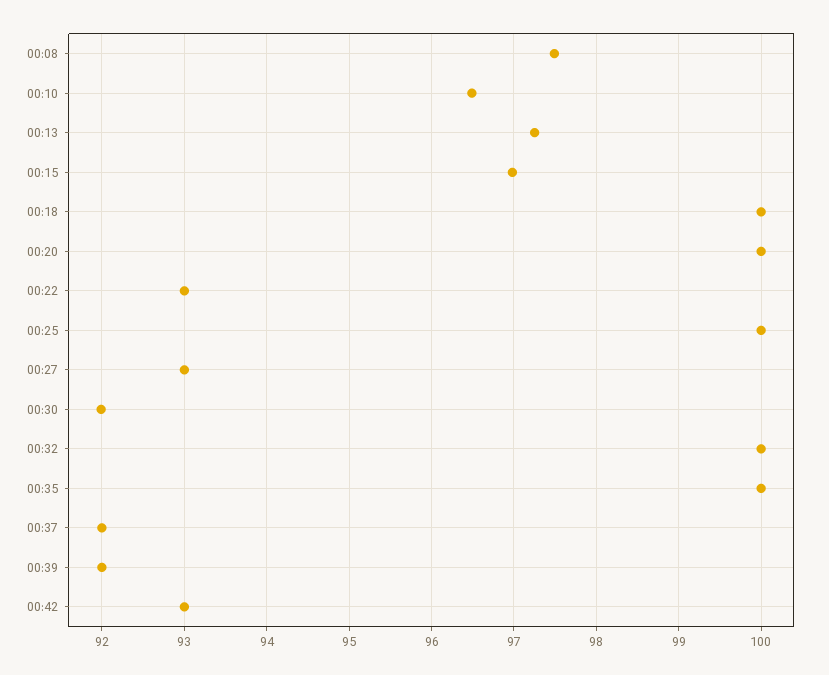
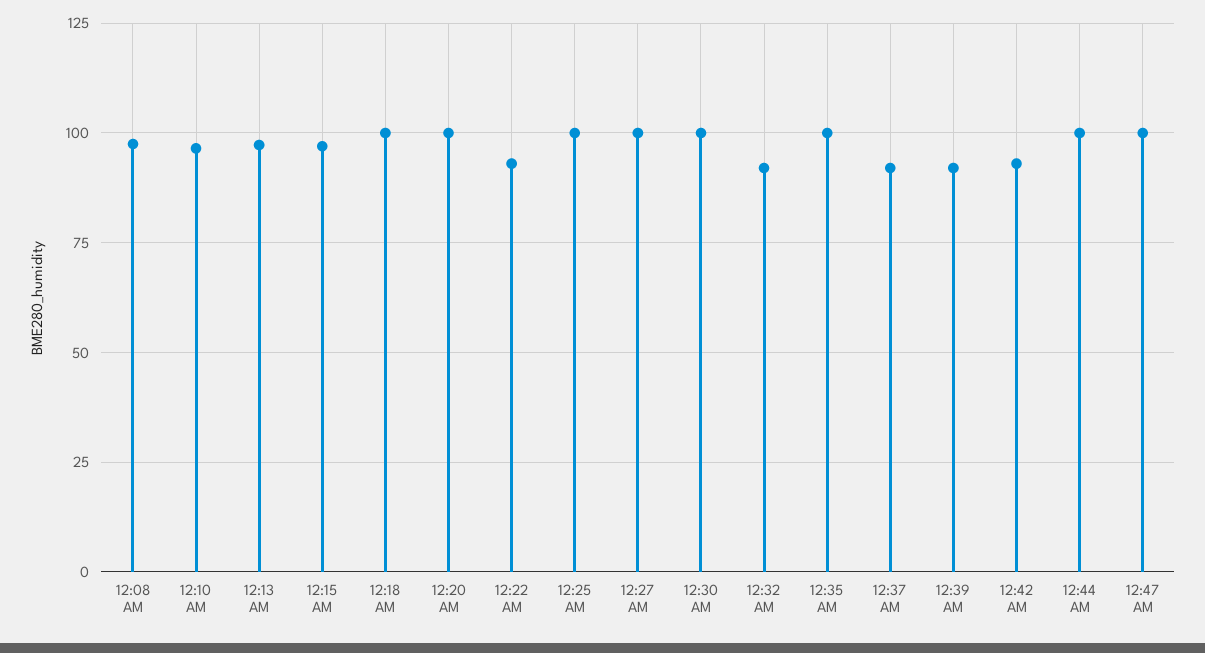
00:27: 93 -> 100
00:30: 92 -> 100
00:32: 100 -> 92.5
12:44 AM: none -> 100
12:47 AM: none -> 100

